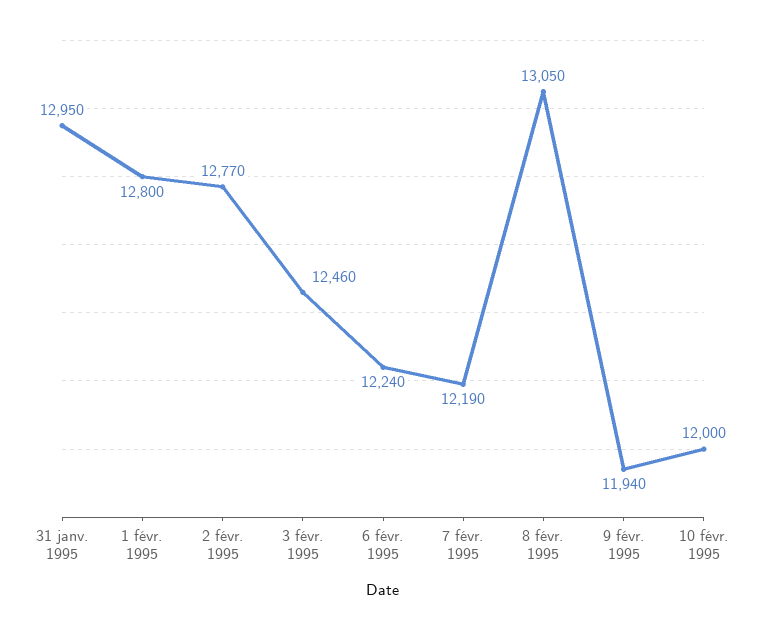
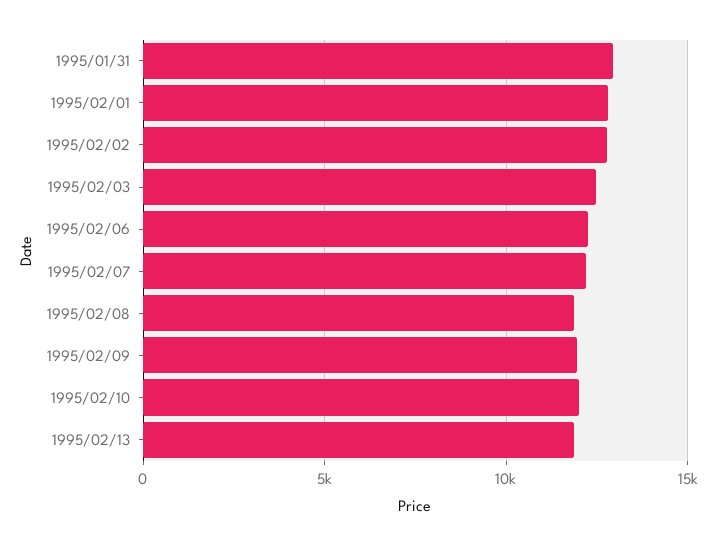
8 févr. 1995: 13050 -> 12000
1995/02/13: none -> 12000

